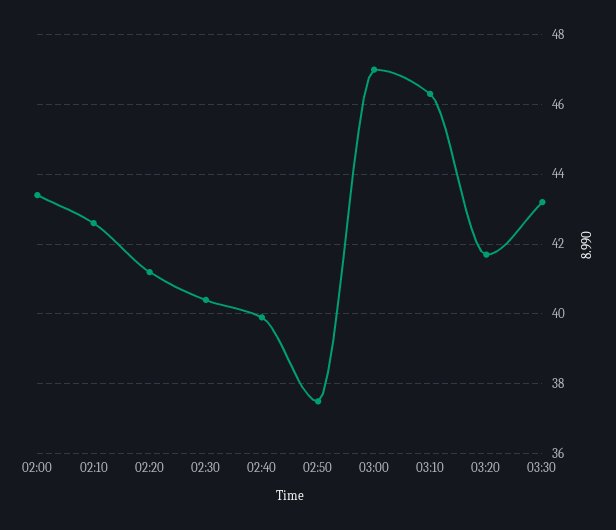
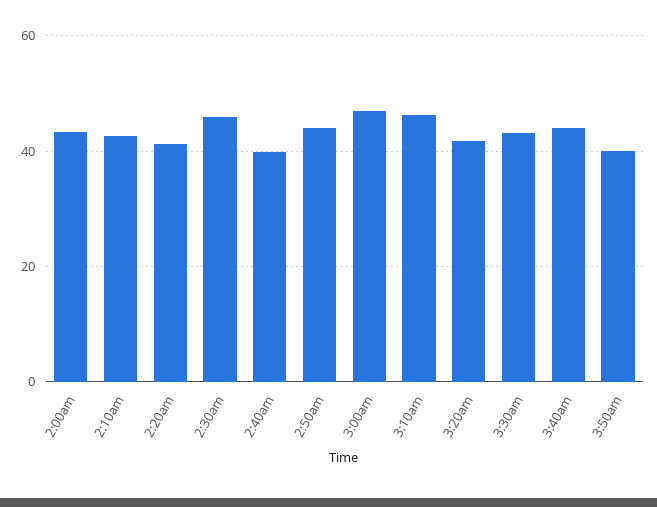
02:30: 40.5 -> 46
02:50: 37.5 -> 44
3:40am: none -> 44
3:50am: none -> 40

